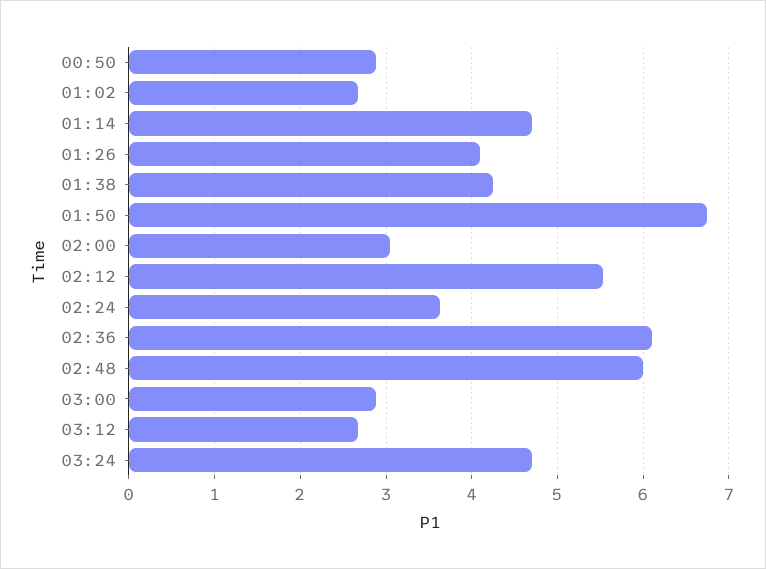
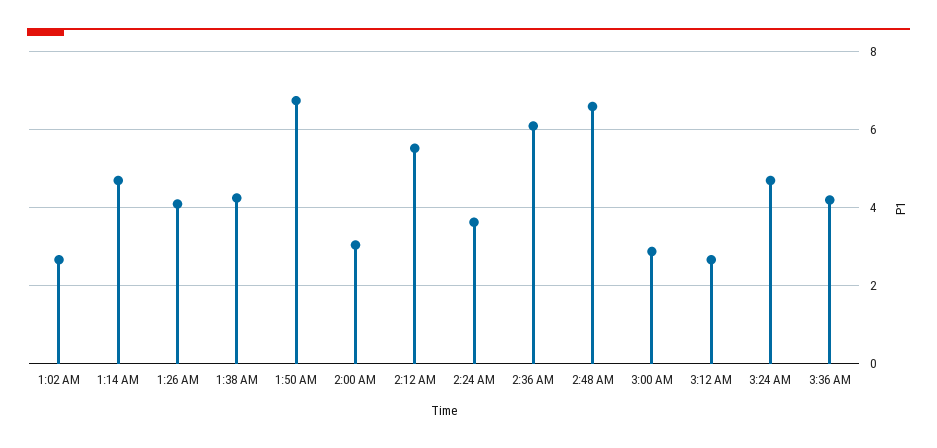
00:50: 2.9 -> none
02:48: 6 -> 6.6
3:36 AM: none -> 4.2

